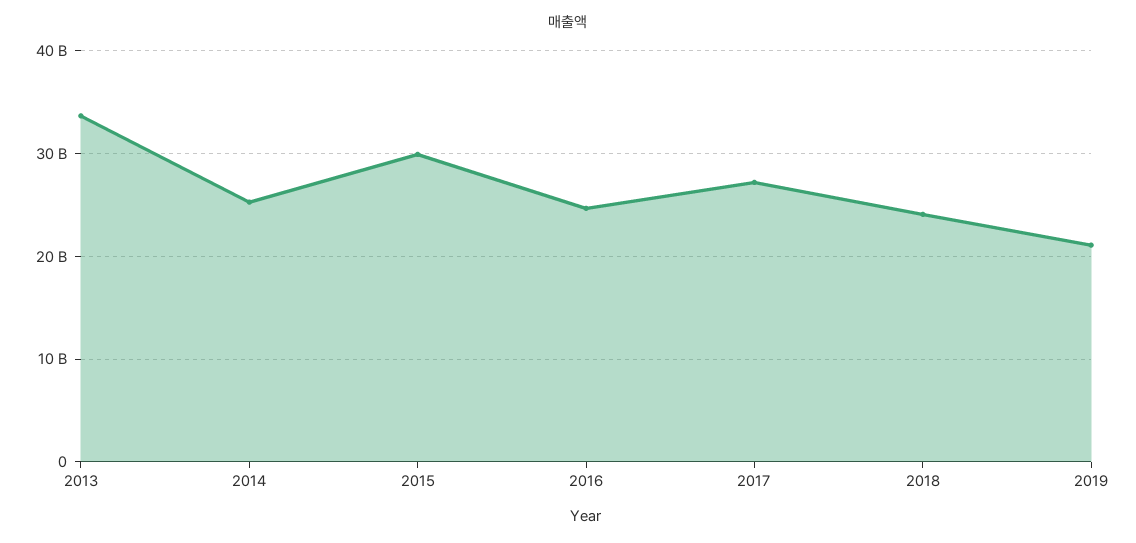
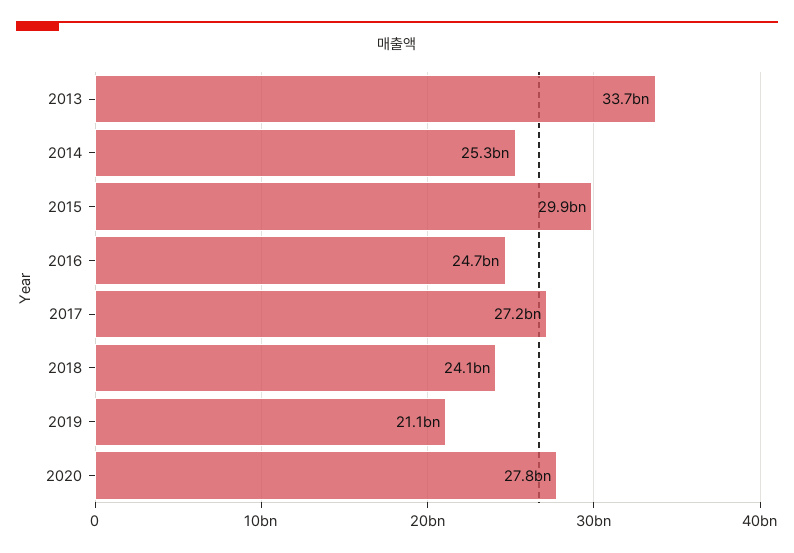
2020: none -> 27800000000

